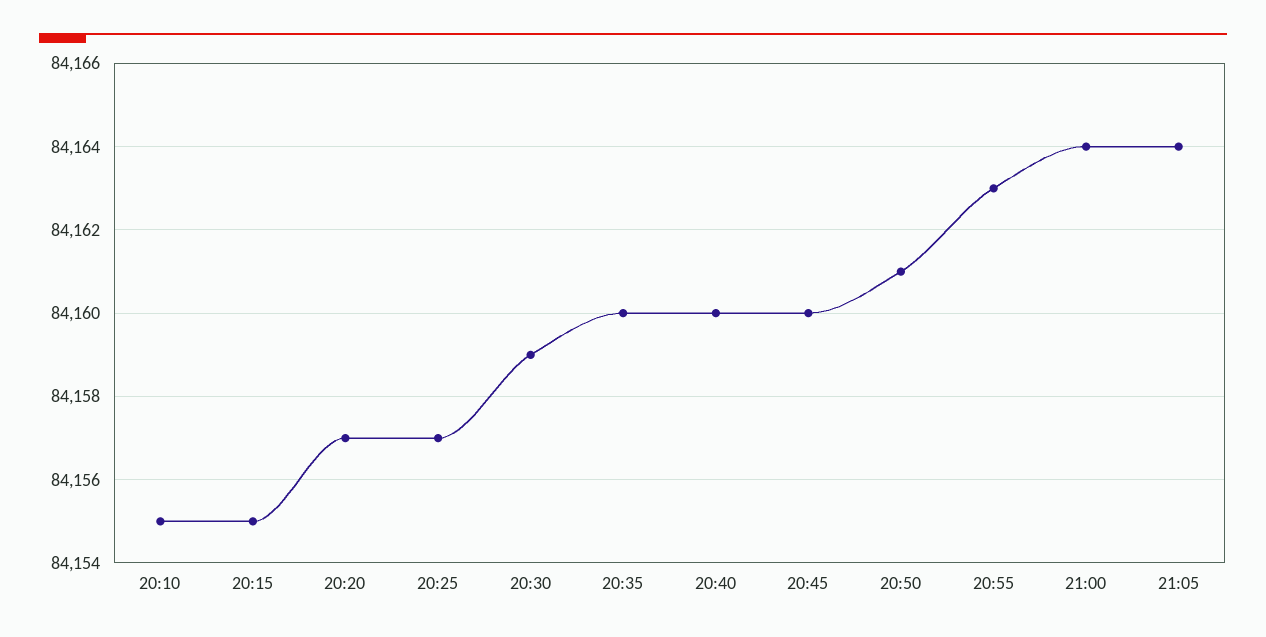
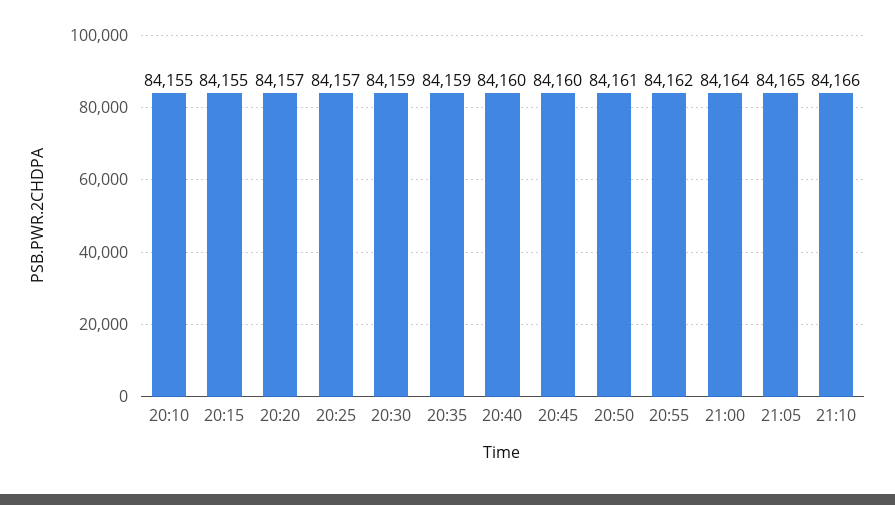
20:35: 84160 -> 84159
20:55: 84163 -> 84162
21:05: 84164 -> 84165
21:10: none -> 84166

